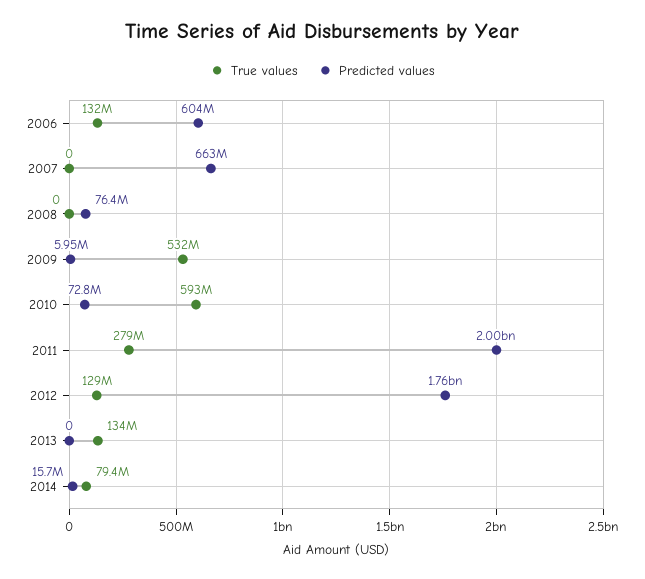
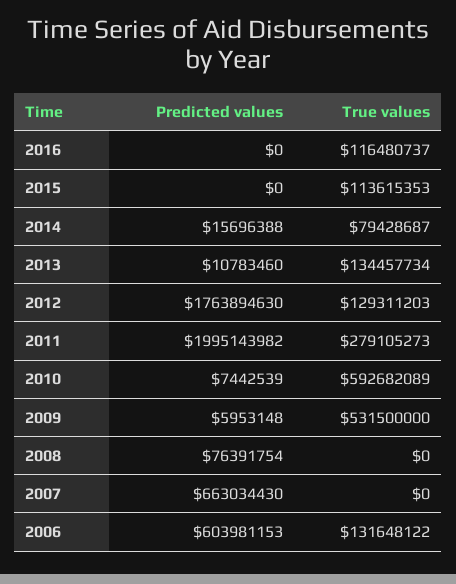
Predicted values, 2010: 72800000 -> 7442539
Predicted values, 2013: 0 -> 10783460
Predicted values, 2016: none -> 0
True values, 2016: none -> 116480737
Predicted values, 2015: none -> 0
True values, 2015: none -> 113615353

